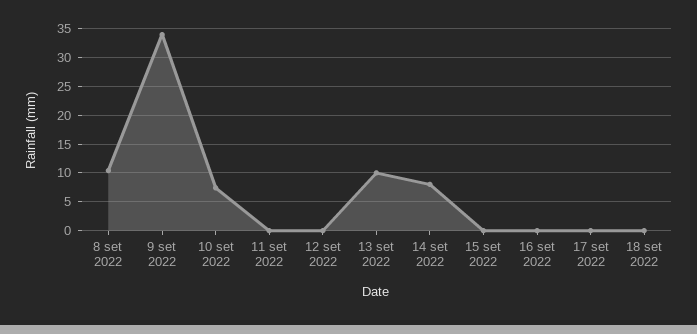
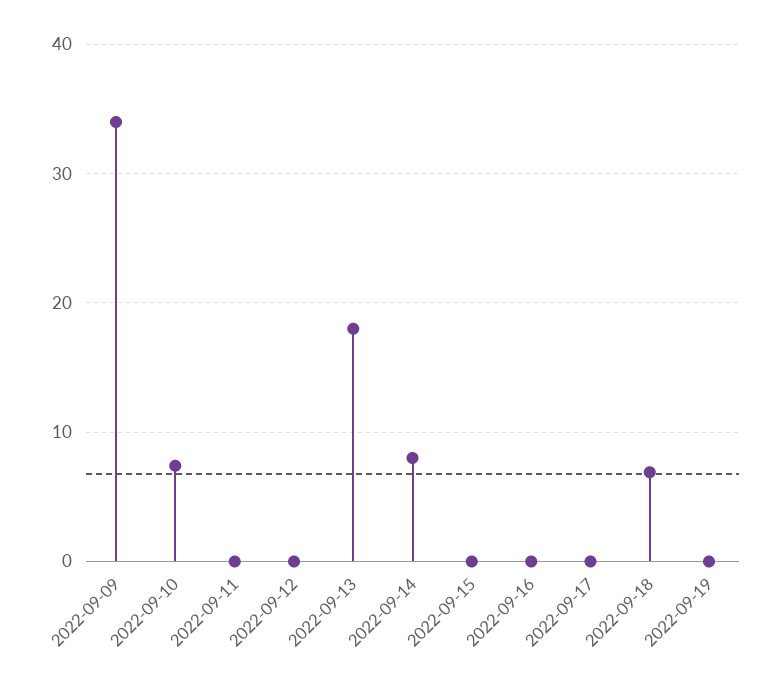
8 set 2022: 10 -> none
13 set 2022: 10 -> 18
18 set 2022: 0 -> 7
2022-09-19: none -> 0

